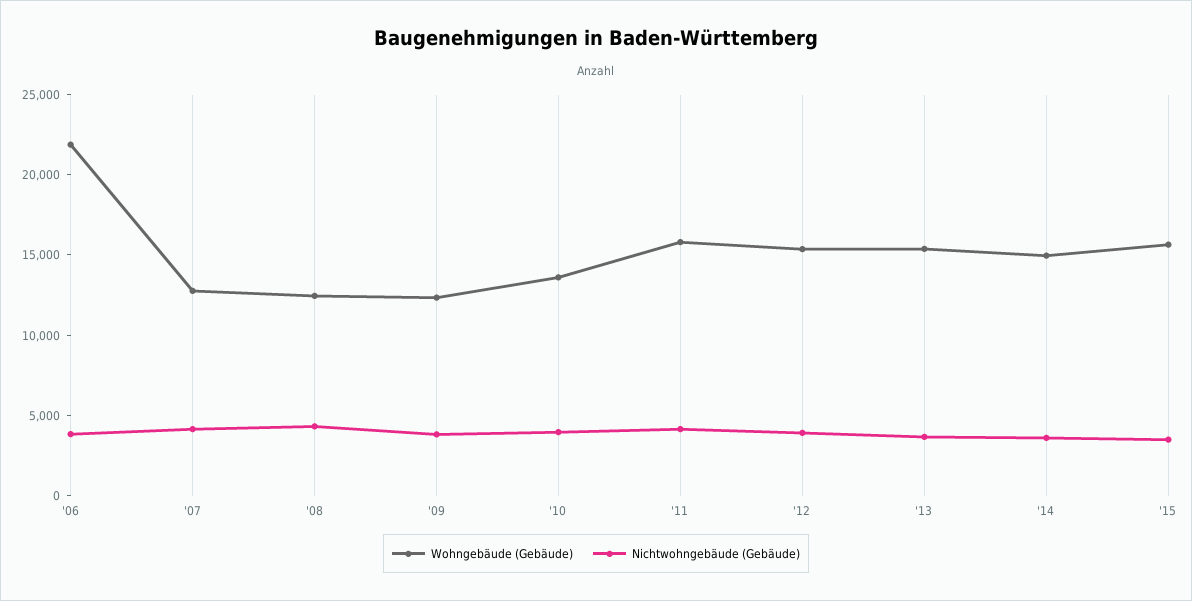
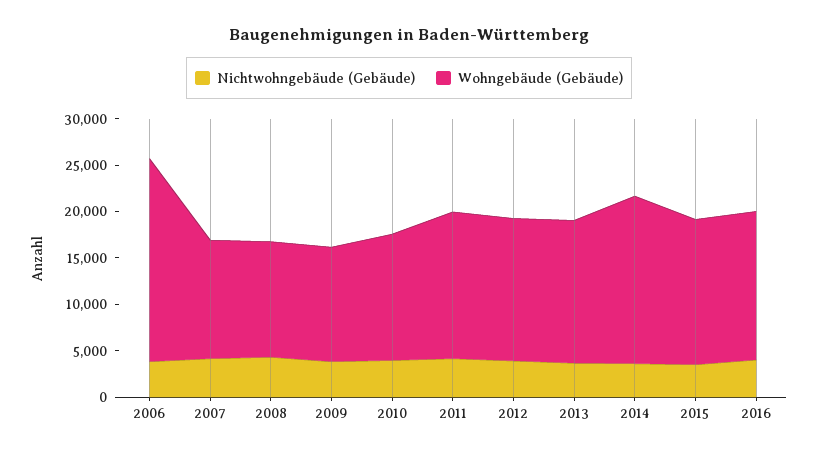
Wohngebäude (Gebäude), '14: 15000 -> 18000
Nichtwohngebäude (Gebäude), 2016: none -> 4000
Wohngebäude (Gebäude), 2016: none -> 16000

